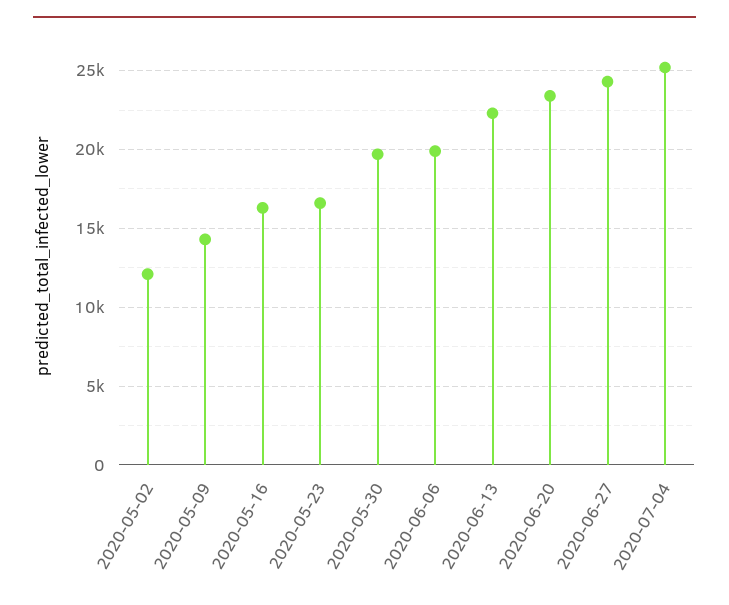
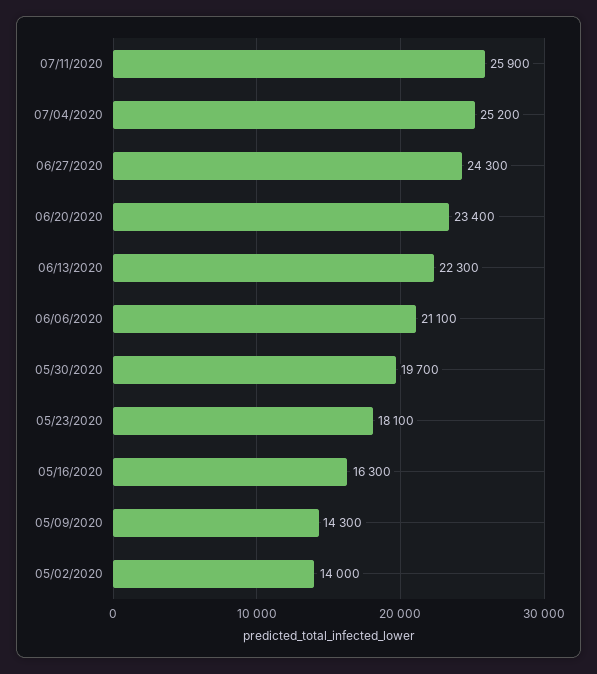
2020-05-02: 12000 -> 14000
2020-05-23: 16500 -> 18100
2020-06-06: 20000 -> 21100
07/11/2020: none -> 25900

